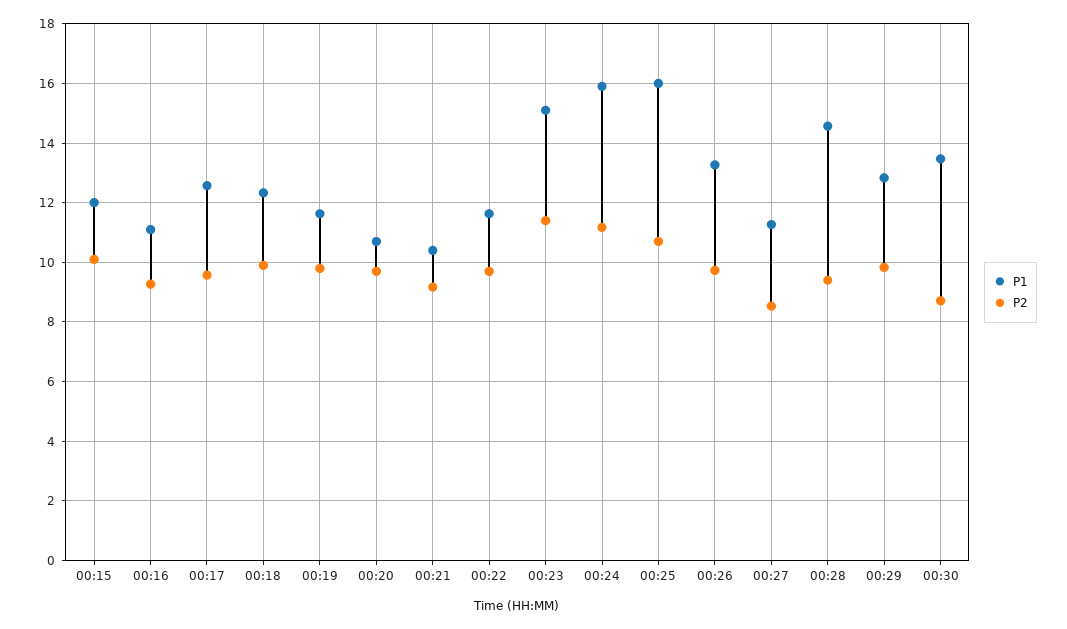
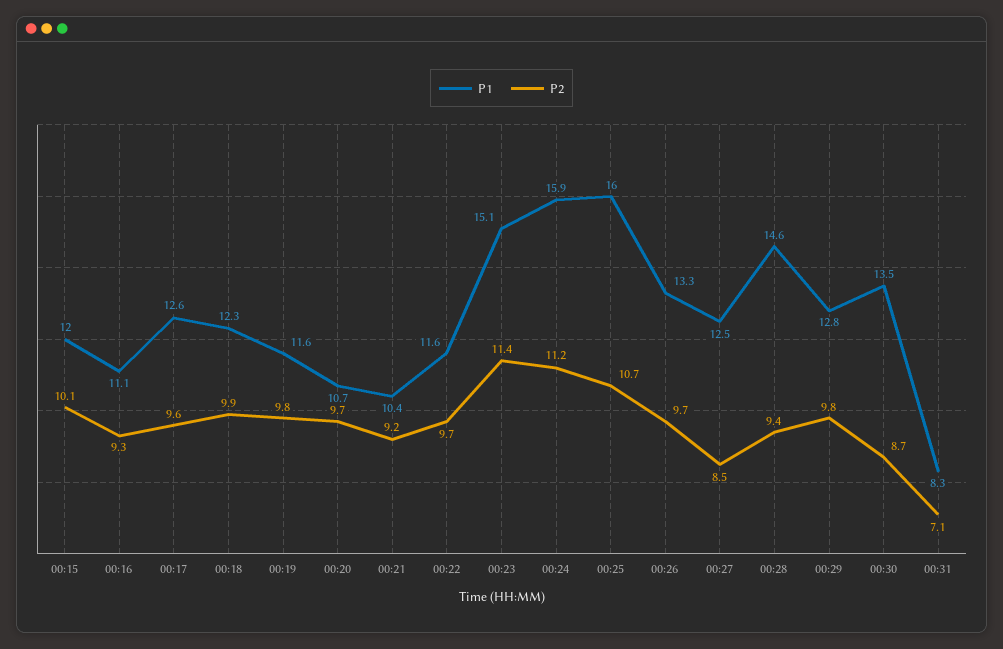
P1, 00:27: 11.25 -> 12.5
P1, 00:31: none -> 8.3
P2, 00:31: none -> 7.1

